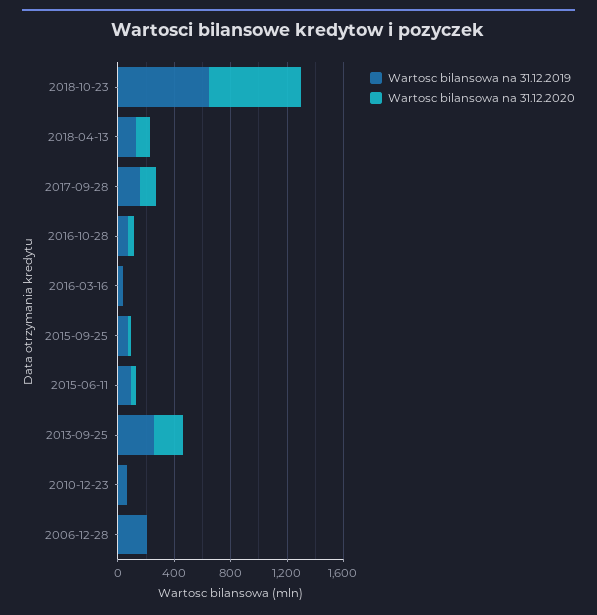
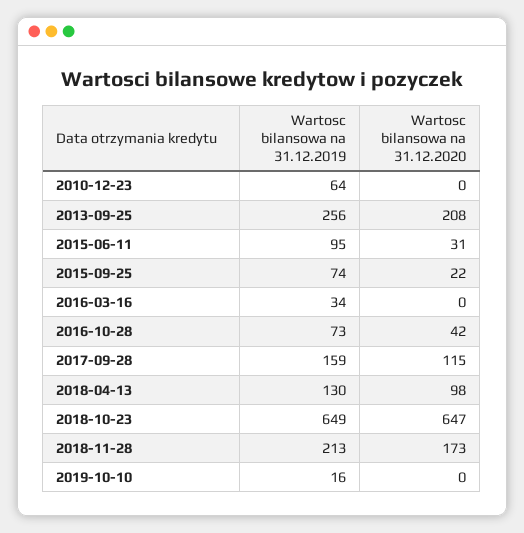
Wartosc bilansowa na 31.12.2019, 2006-12-28: 200 -> none
Wartosc bilansowa na 31.12.2020, 2006-12-28: 0 -> none
Wartosc bilansowa na 31.12.2019, 2018-11-28: none -> 213
Wartosc bilansowa na 31.12.2020, 2018-11-28: none -> 173
Wartosc bilansowa na 31.12.2019, 2019-10-10: none -> 16
Wartosc bilansowa na 31.12.2020, 2019-10-10: none -> 0

